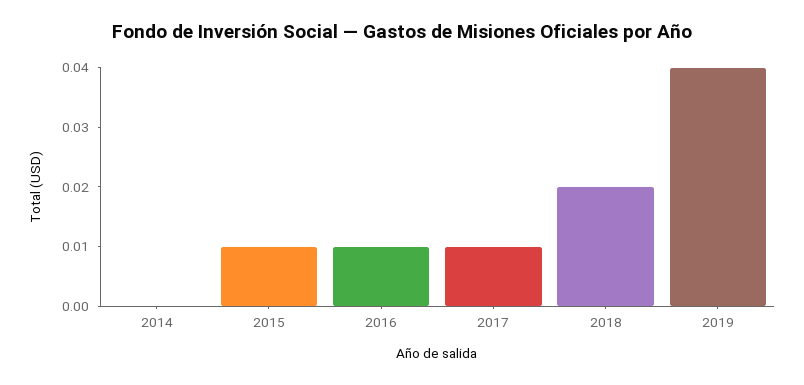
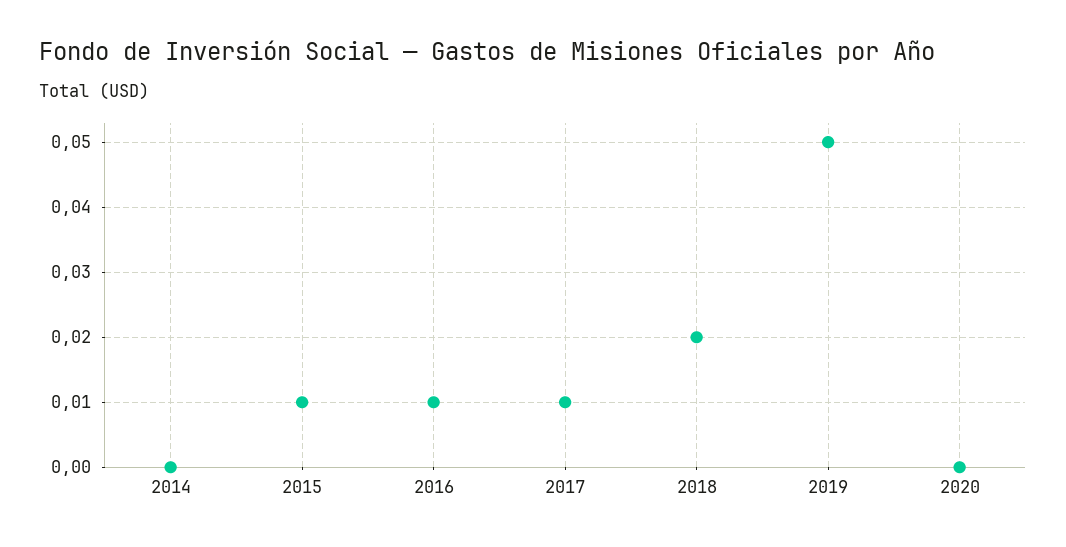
2019: 0.04 -> 0.05
2020: none -> 0

